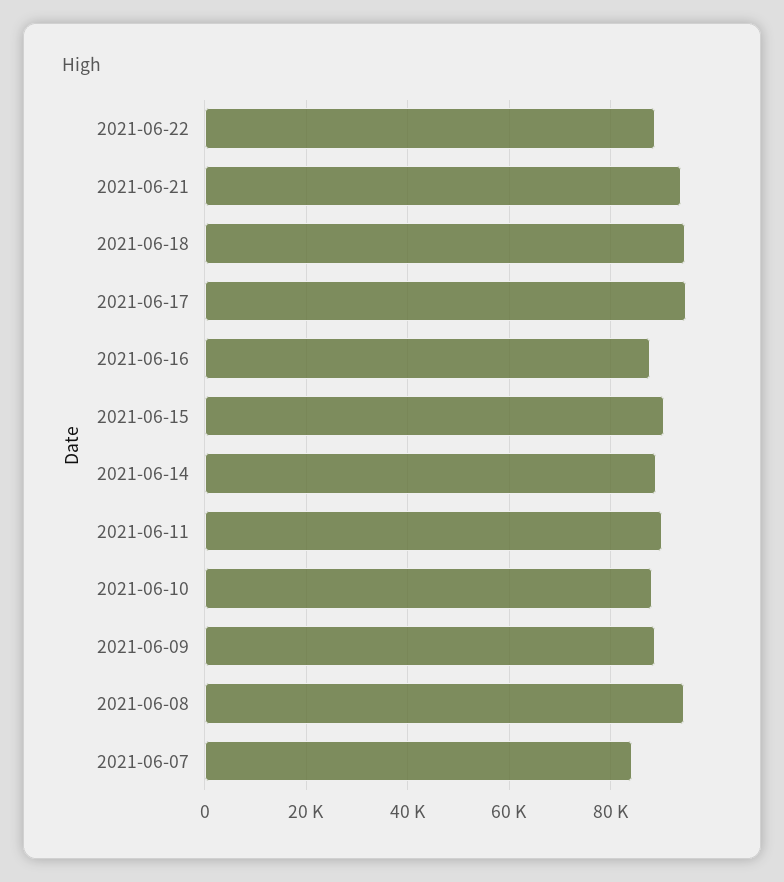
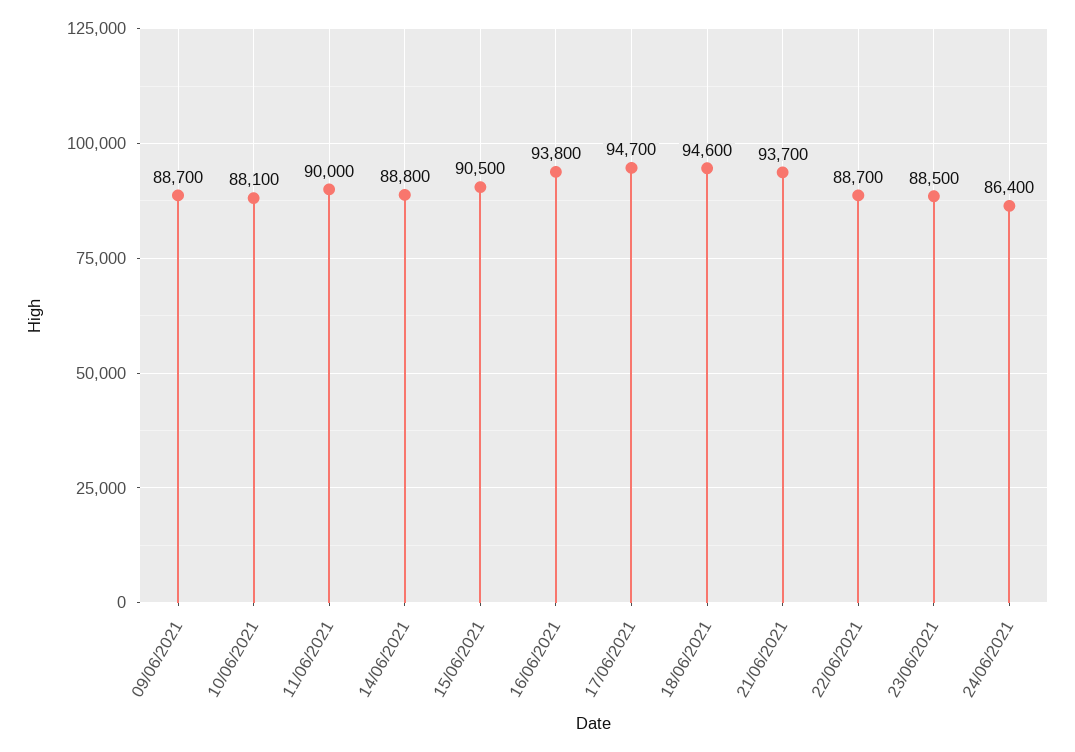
2021-06-16: 88000 -> 93800
2021-06-08: 94000 -> none
2021-06-07: 84000 -> none
23/06/2021: none -> 88500
24/06/2021: none -> 86400

